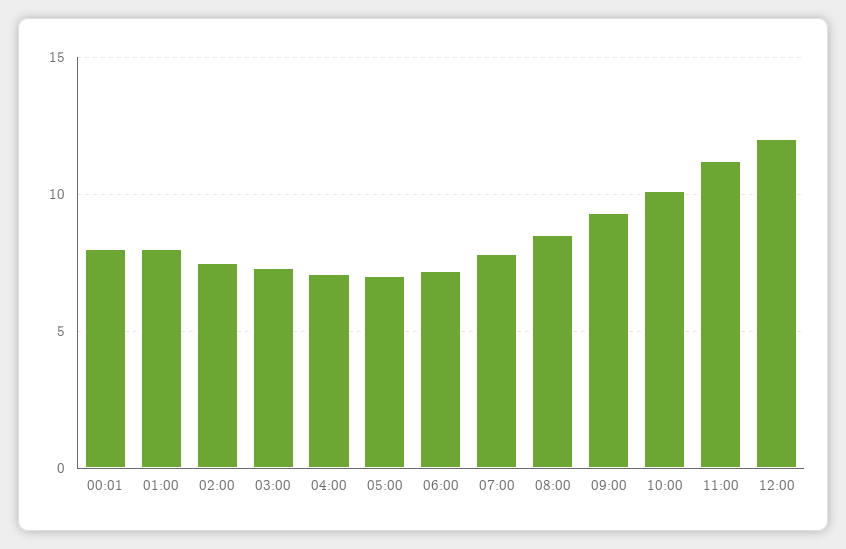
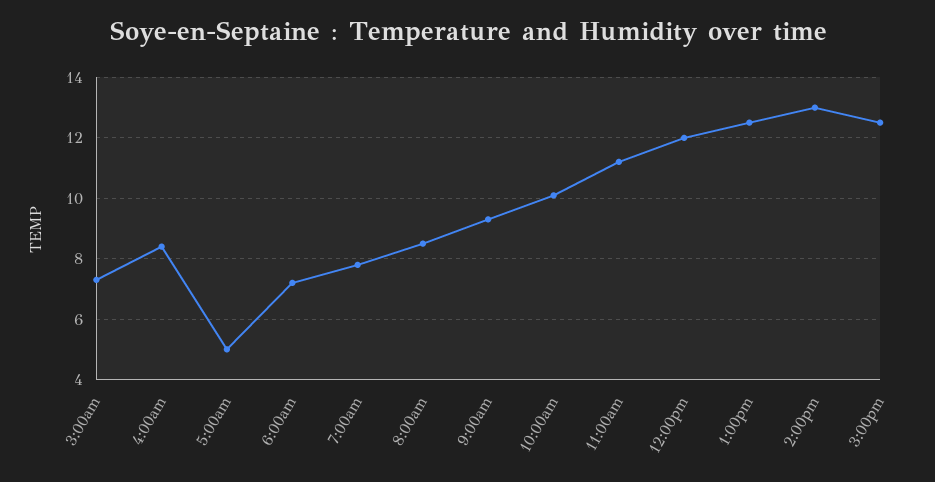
00:01: 8 -> none
01:00: 8 -> none
02:00: 7.5 -> none
04:00: 7 -> 8.5
05:00: 7 -> 5
1:00pm: none -> 12.5
2:00pm: none -> 13
3:00pm: none -> 12.5

